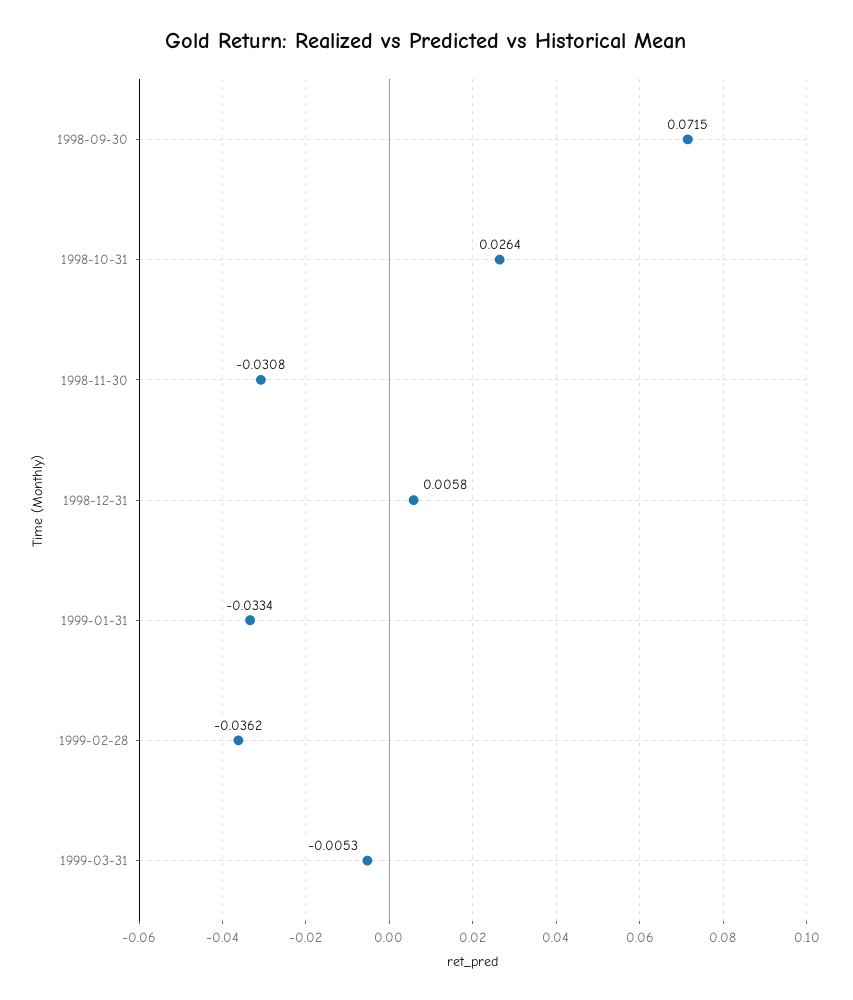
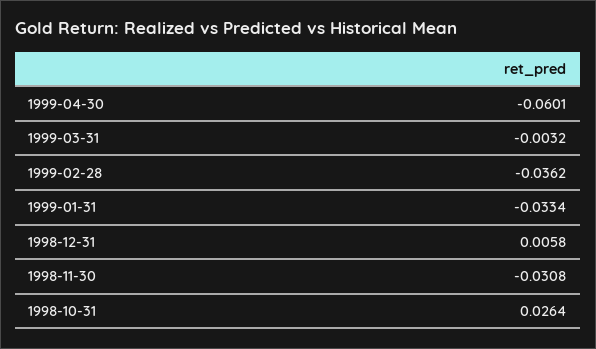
1998-09-30: 0.0715 -> none
1999-03-31: -0.0053 -> -0.0032
1999-04-30: none -> -0.0601

